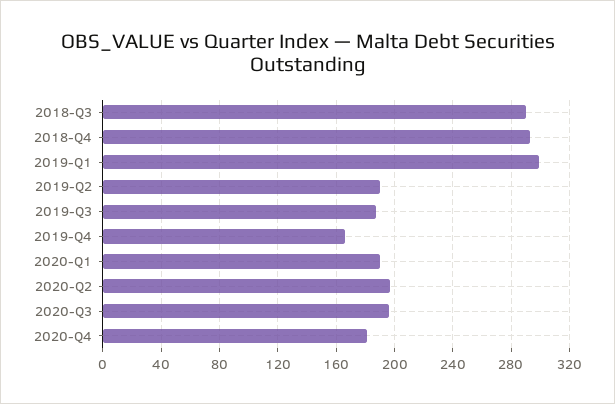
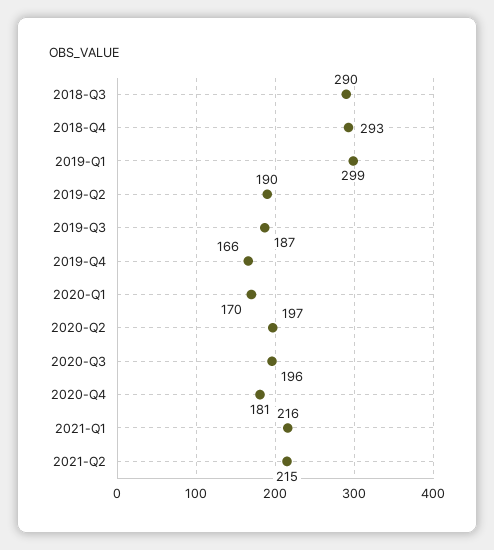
2020-Q1: 190 -> 170
2021-Q1: none -> 216
2021-Q2: none -> 215

